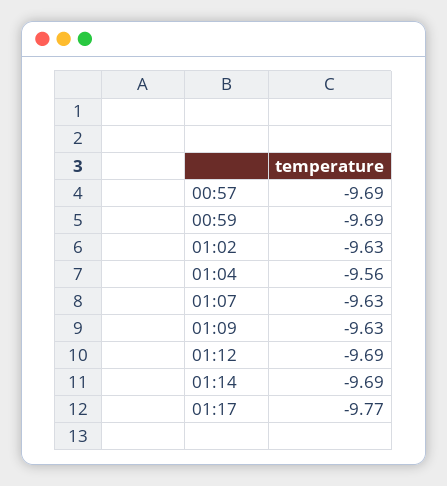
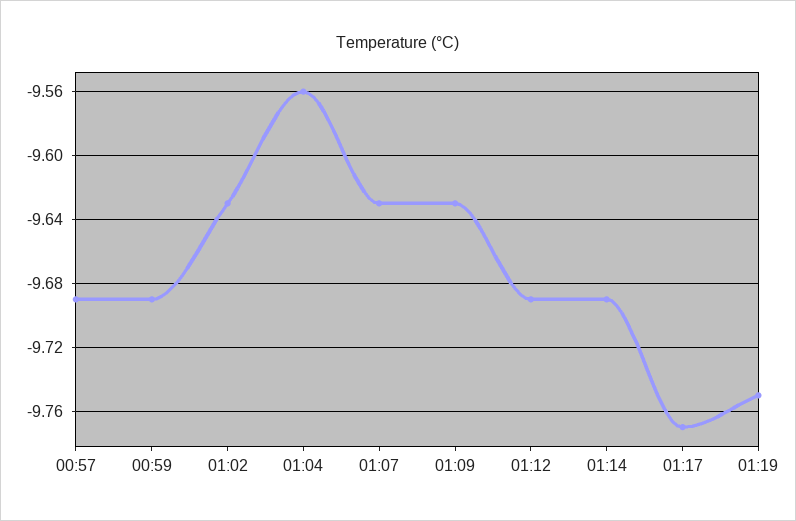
01:19: none -> -9.75

